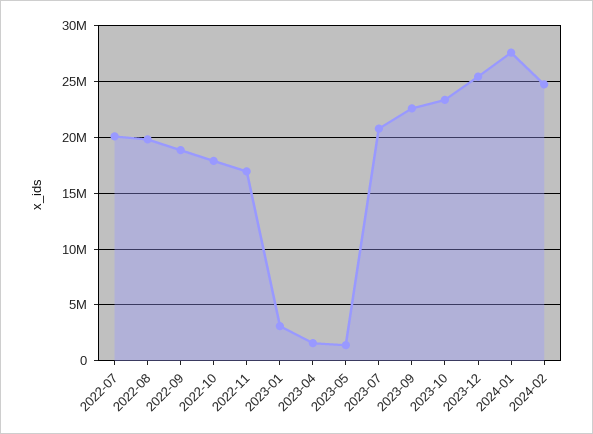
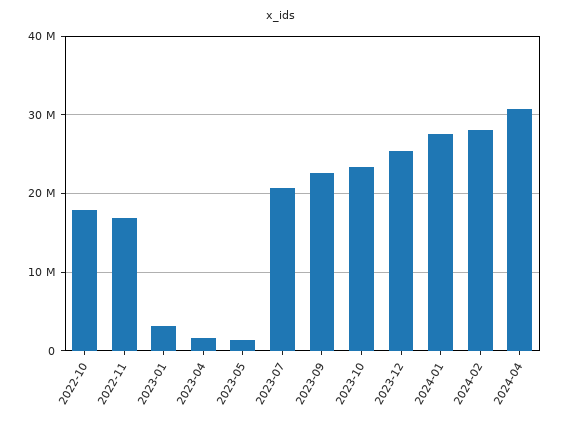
2022-07: 20000000 -> none
2022-08: 20000000 -> none
2022-09: 19000000 -> none
2024-02: 25000000 -> 28000000
2024-04: none -> 31000000

